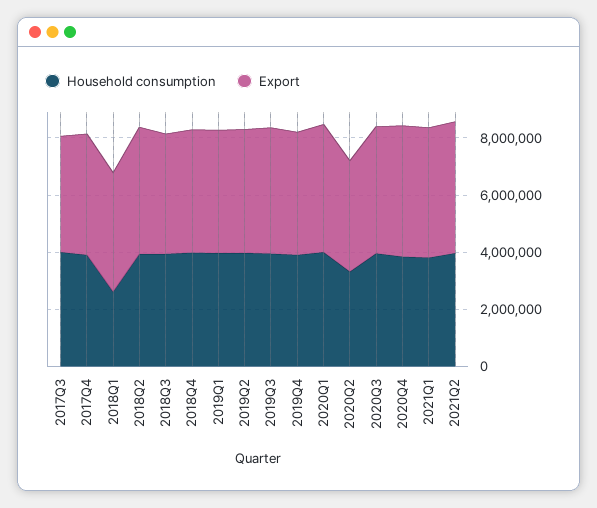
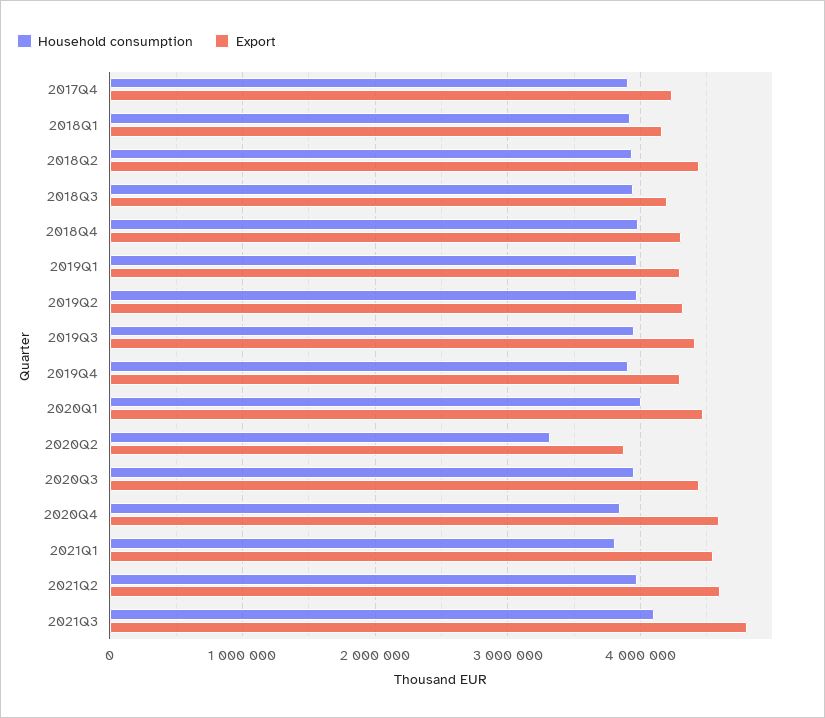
Household consumption, 2017Q3: 4000000 -> none
Export, 2017Q3: 4000000 -> none
Household consumption, 2018Q1: 2500000 -> 3900000
Household consumption, 2021Q3: none -> 4100000
Export, 2021Q3: none -> 4800000

